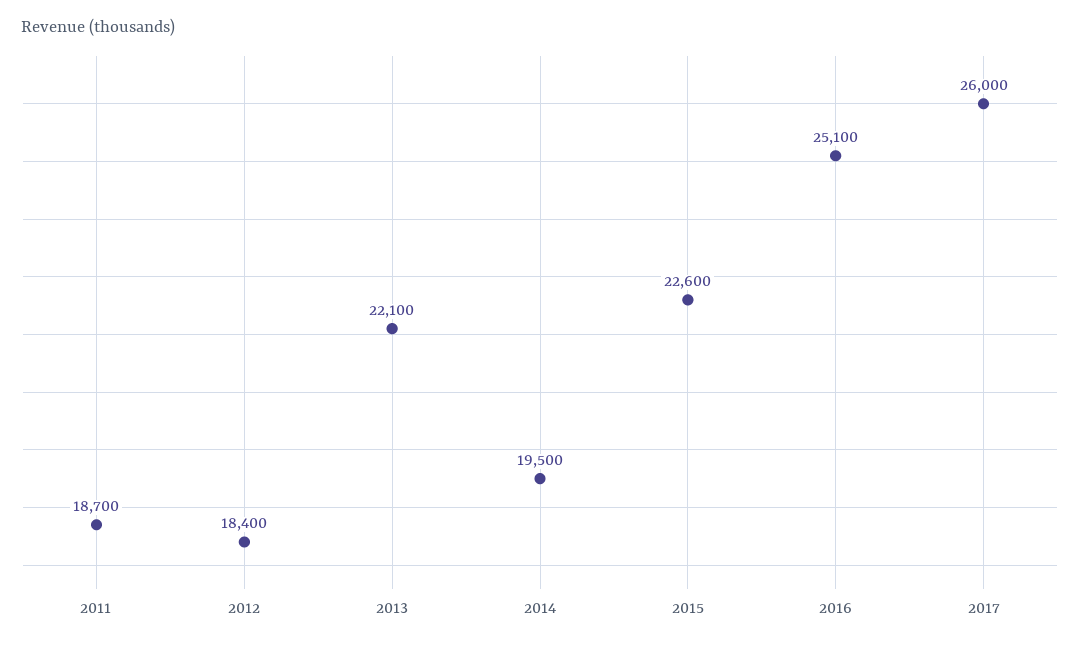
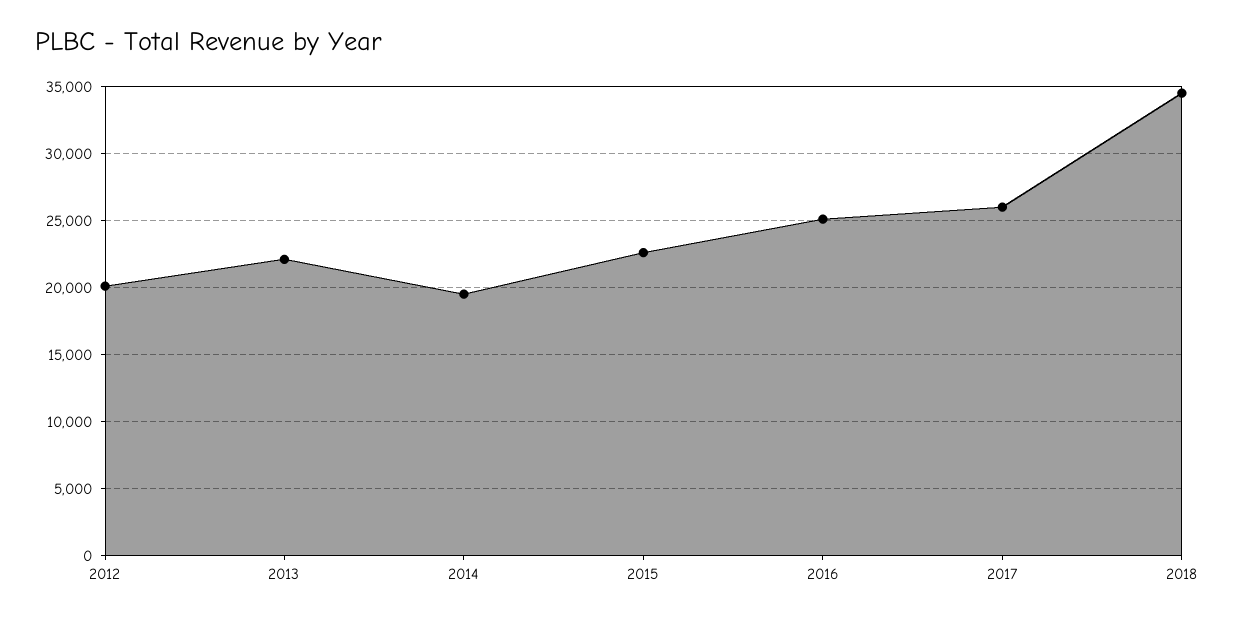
2011: 18700 -> none
2012: 18400 -> 20000
2018: none -> 34500

